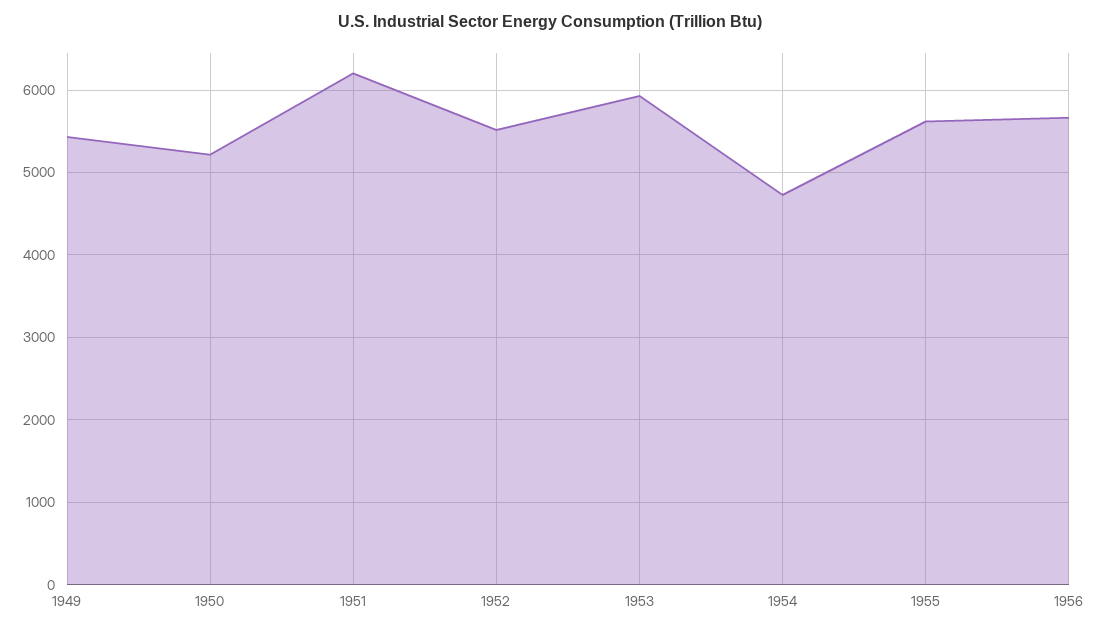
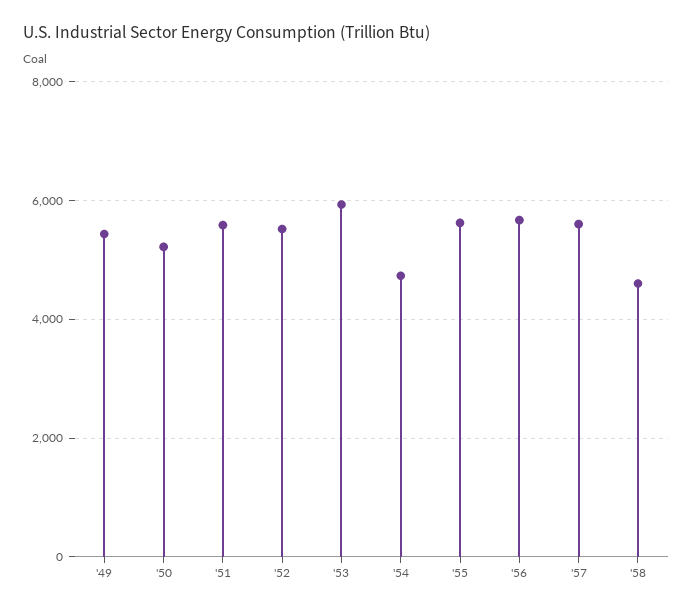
1951: 6200 -> 5600
'57: none -> 5600
'58: none -> 4600

